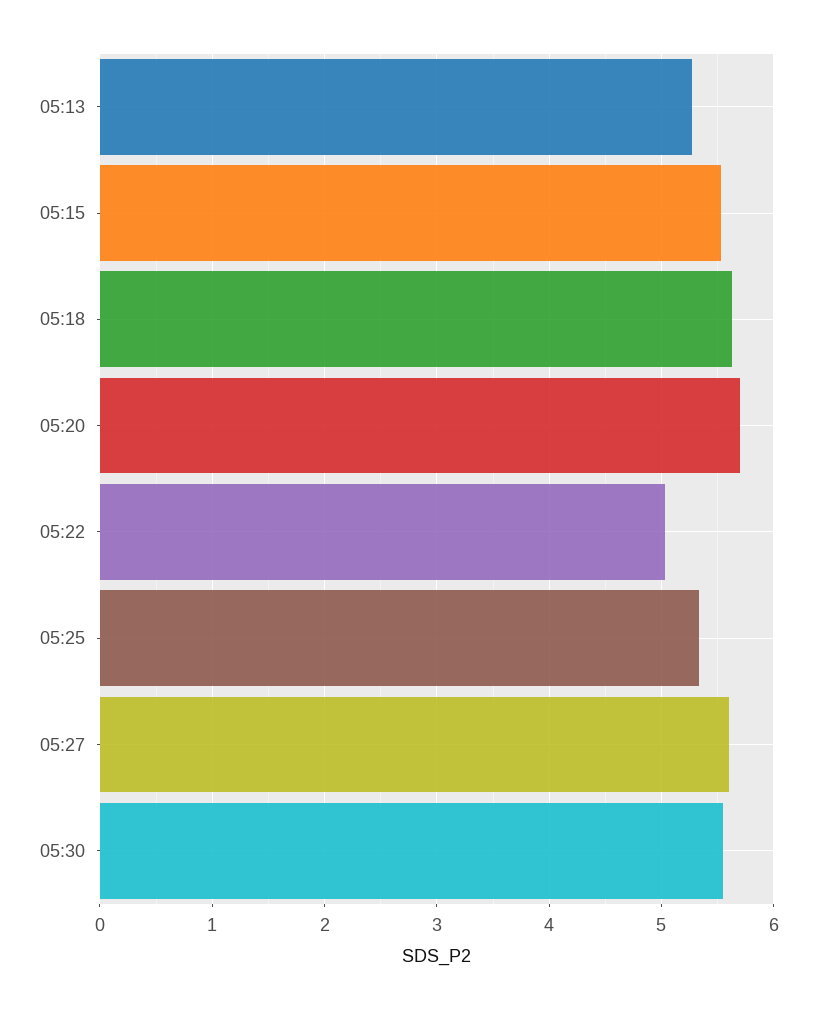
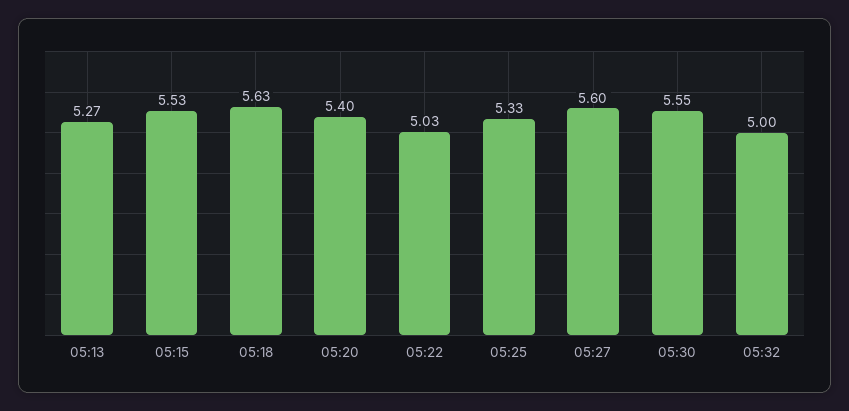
05:20: 5.7 -> 5.4
05:32: none -> 5

